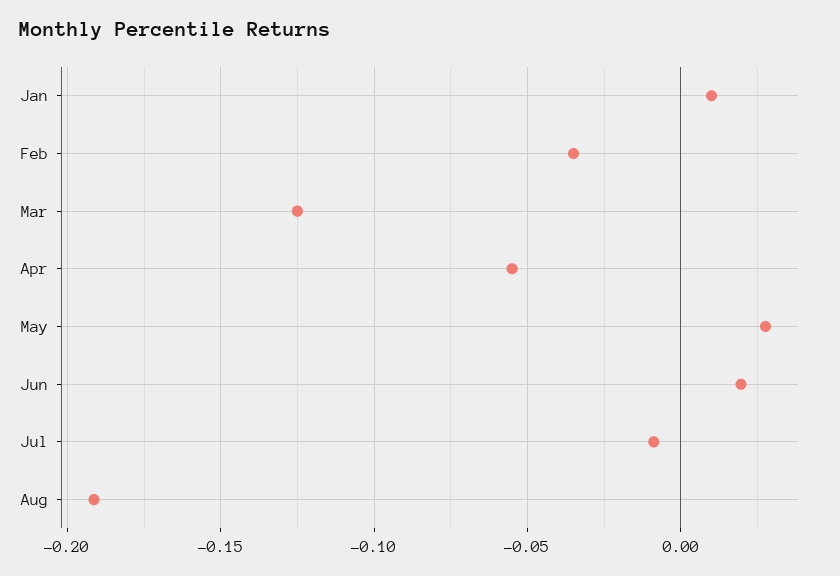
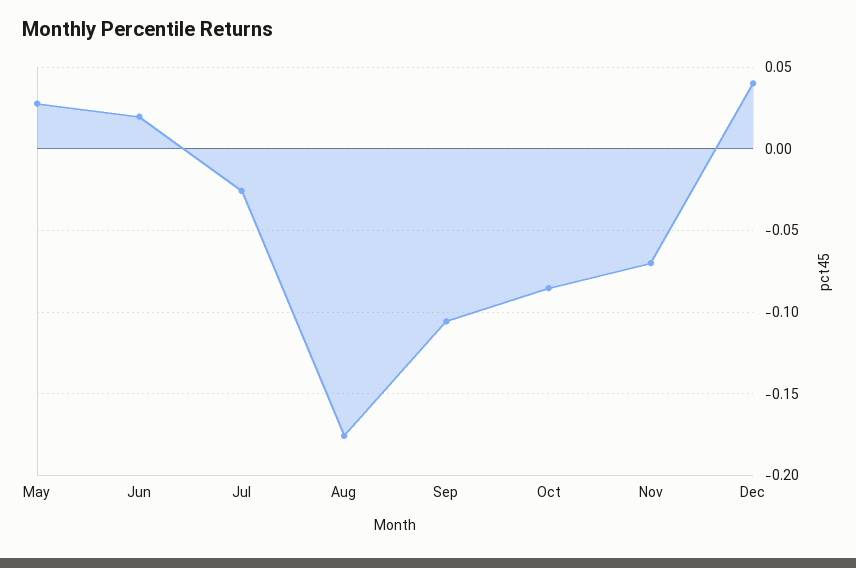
Jan: 0.01 -> none
Feb: -0.035 -> none
Mar: -0.125 -> none
Apr: -0.055 -> none
Jul: -0.01 -> -0.025
Aug: -0.19 -> -0.175
Sep: none -> -0.105
Oct: none -> -0.085
Nov: none -> -0.07
Dec: none -> 0.04

